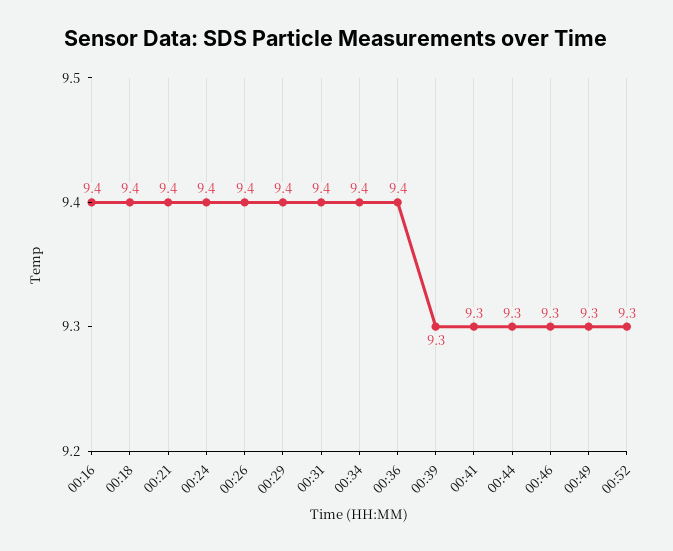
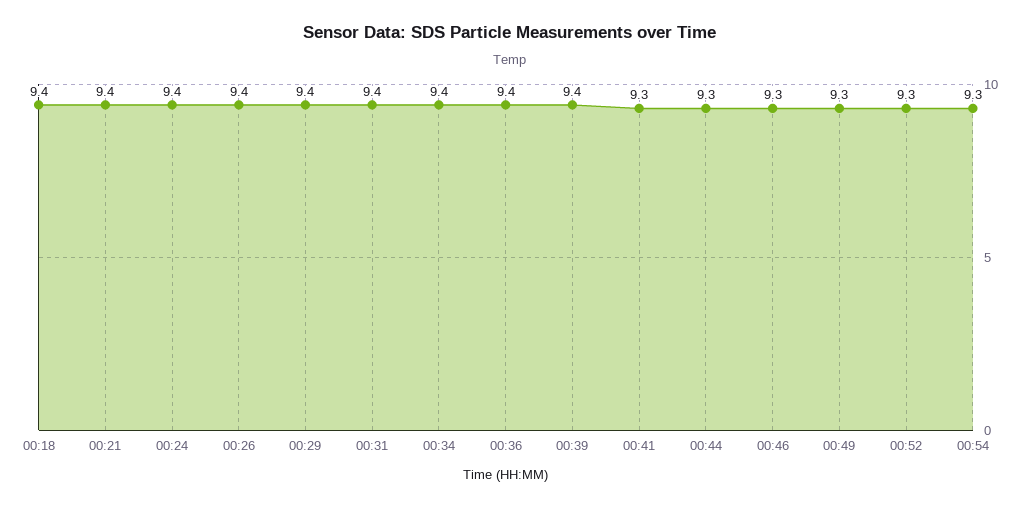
00:16: 9.4 -> none
00:39: 9.3 -> 9.4
00:54: none -> 9.3

